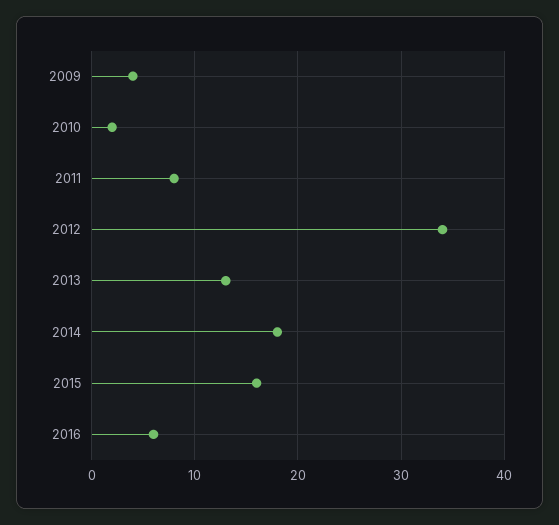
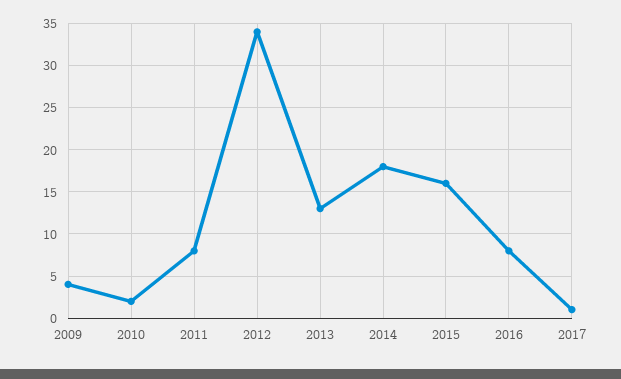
2016: 6 -> 8
2017: none -> 1

